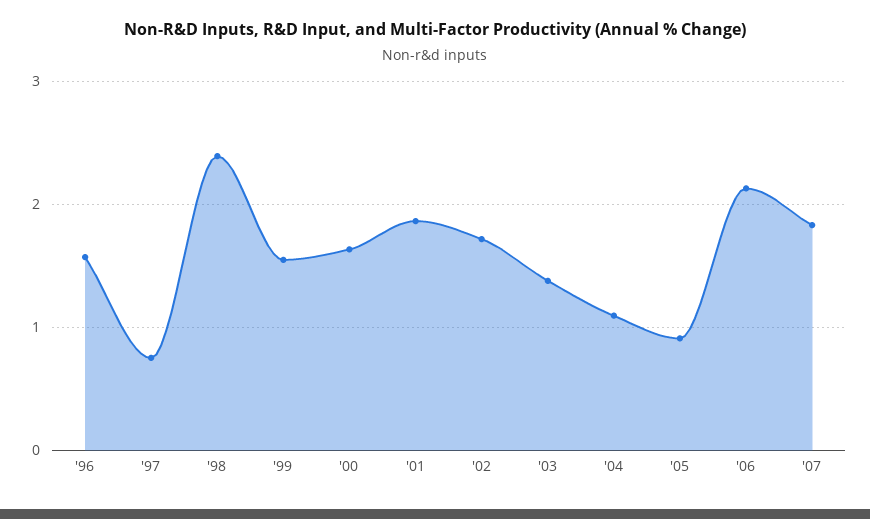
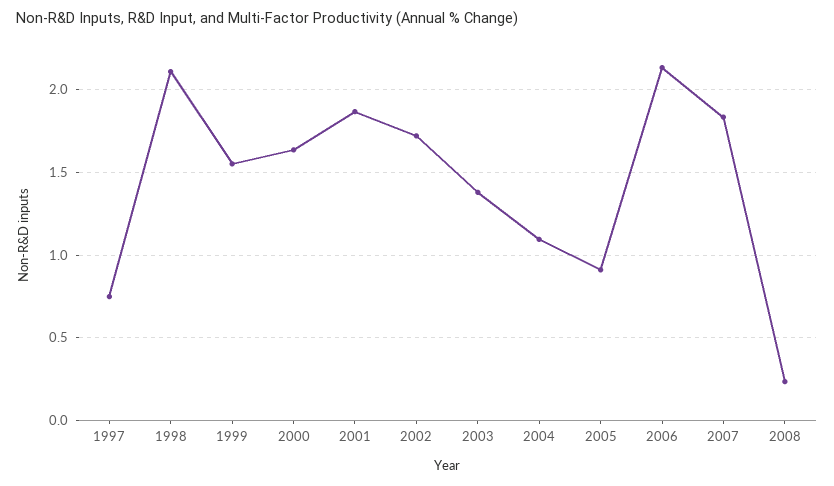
'96: 1.6 -> none
'98: 2.4 -> 2.1
2008: none -> 0.25

